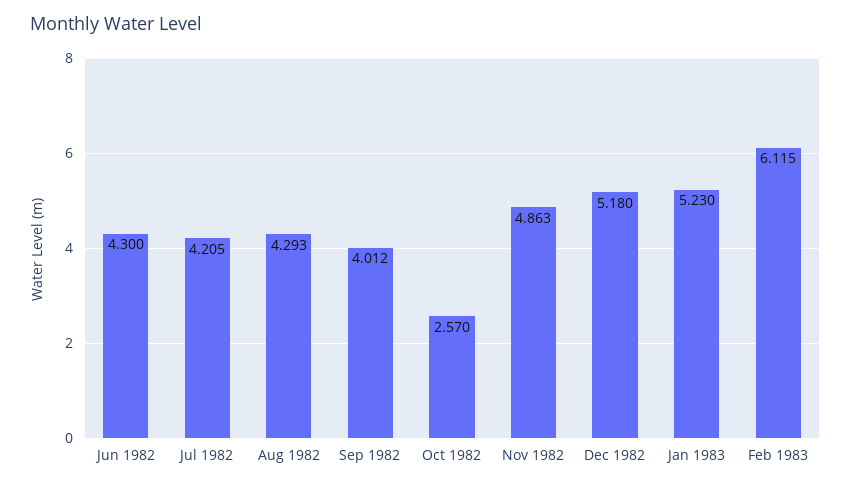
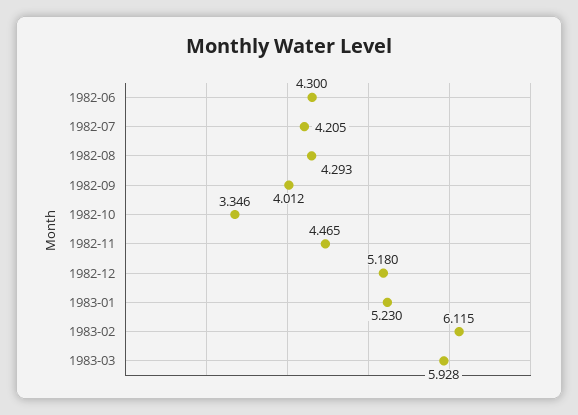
Oct 1982: 2.57 -> 3.346
Nov 1982: 4.863 -> 4.465
1983-03: none -> 5.928

